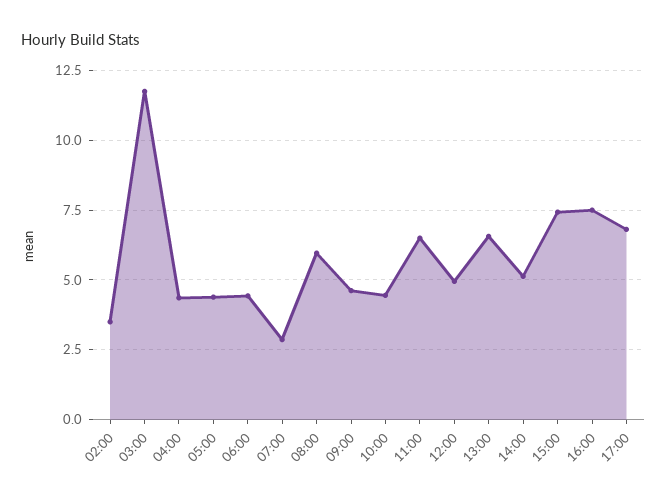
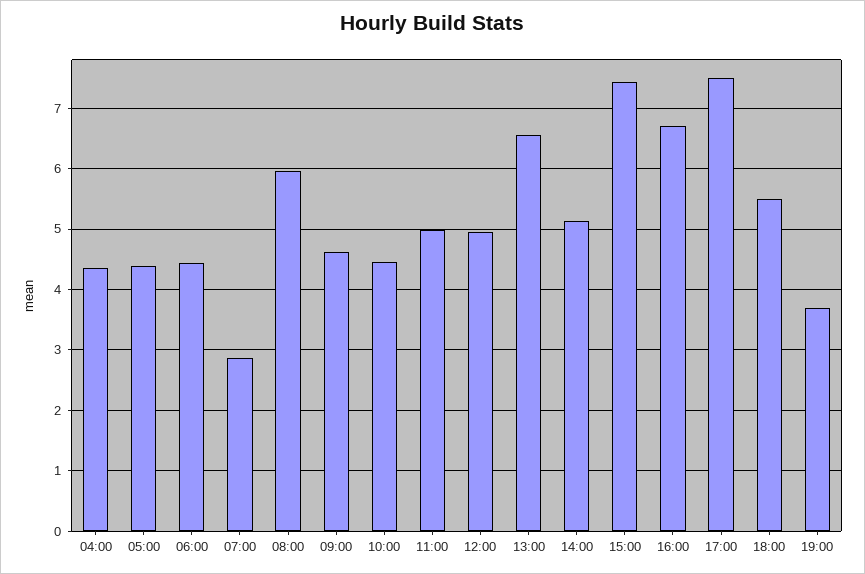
02:00: 3.5 -> none
03:00: 11.75 -> none
11:00: 6.5 -> 5
16:00: 7.5 -> 6.7
17:00: 6.75 -> 7.5
18:00: none -> 5.5
19:00: none -> 3.7

